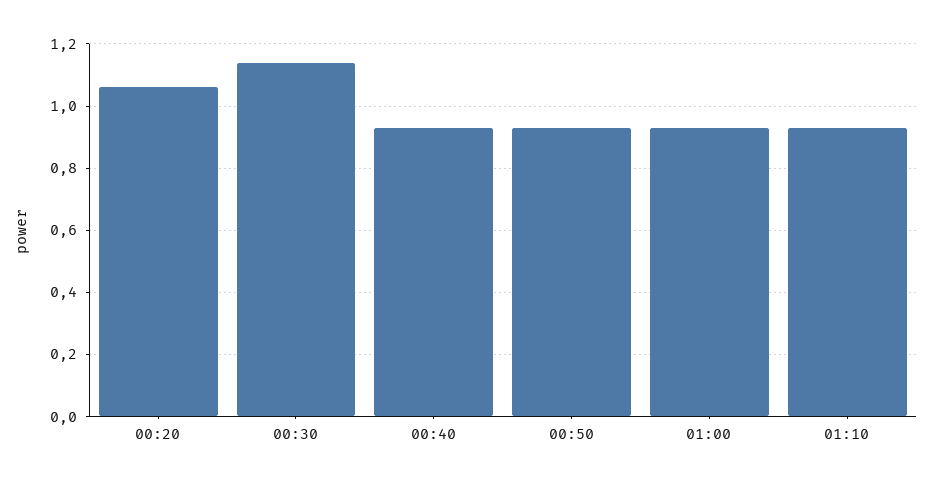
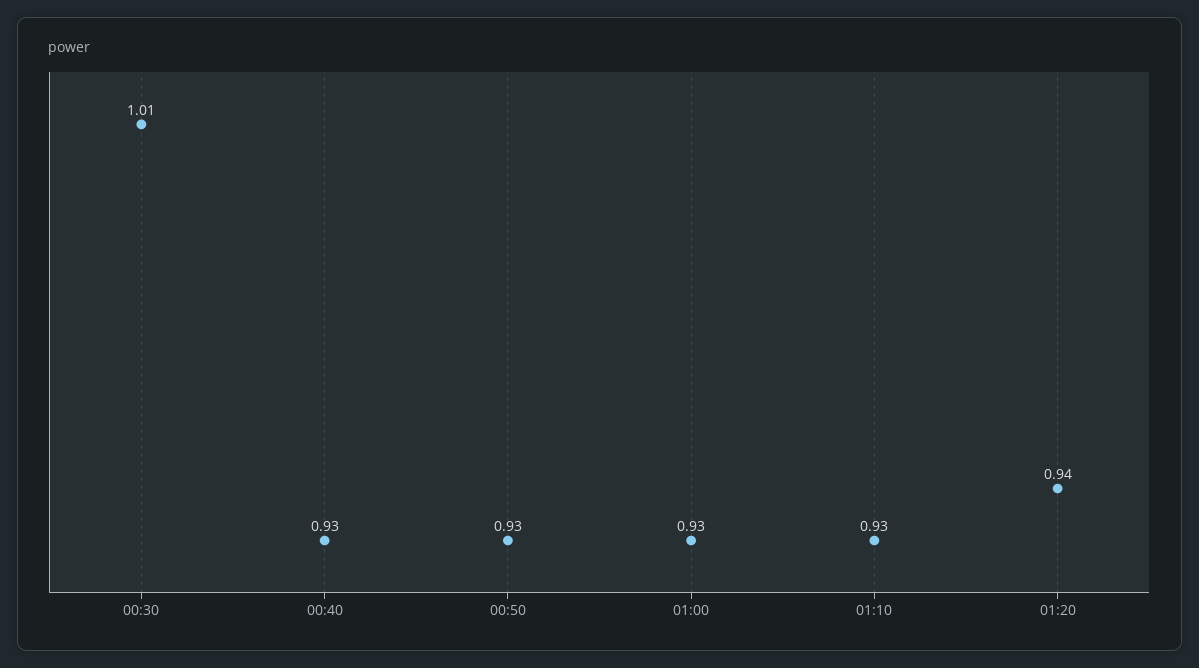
00:20: 1.05 -> none
00:30: 1.15 -> 1.01
01:20: none -> 0.94

